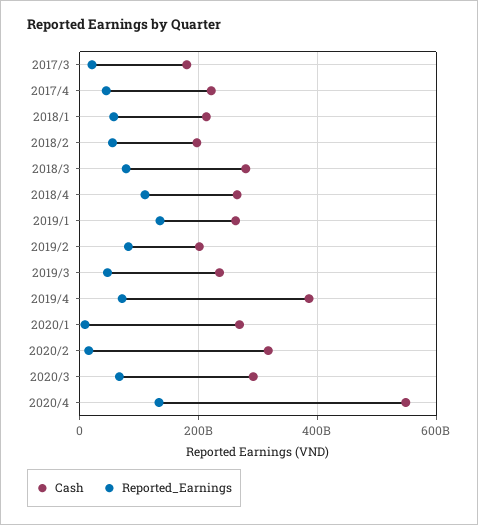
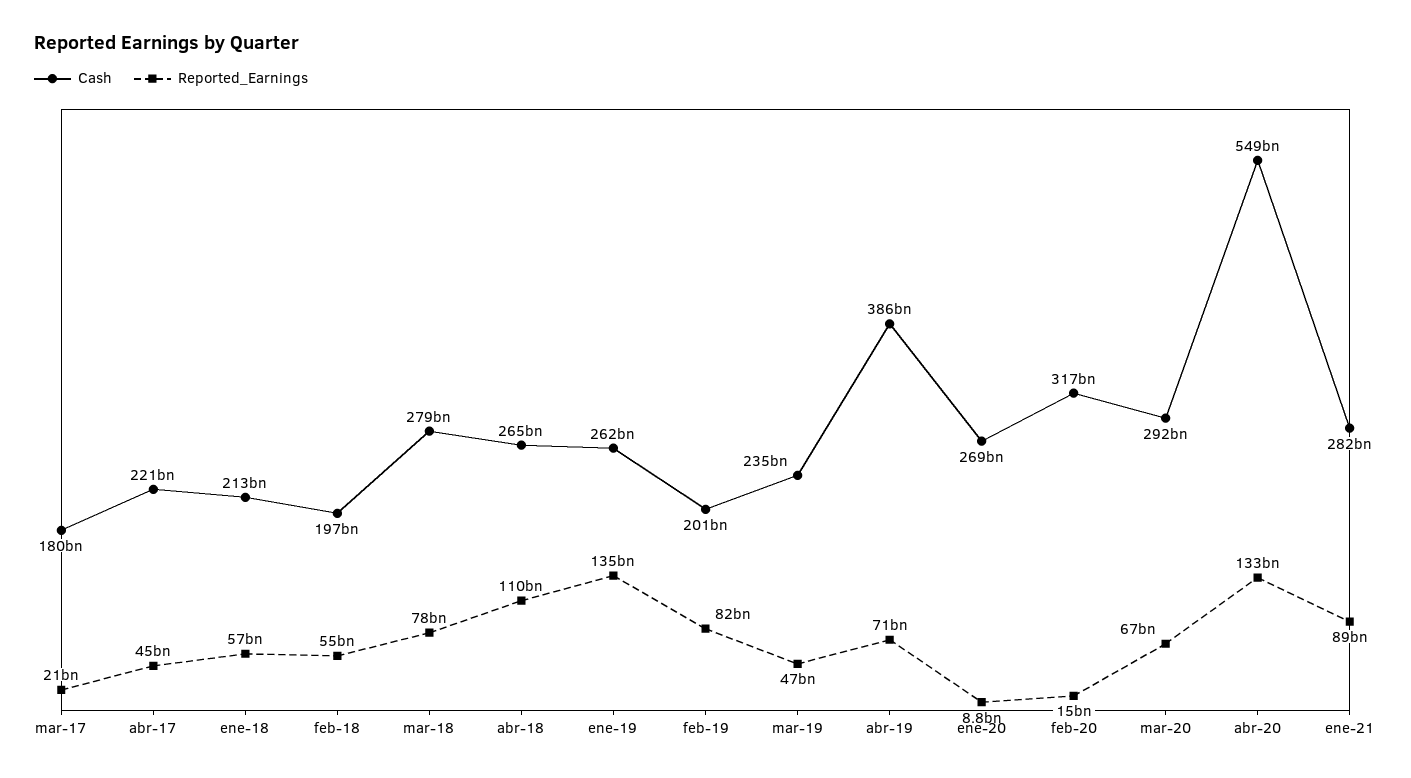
Cash, ene-21: none -> 282000000000
Reported_Earnings, ene-21: none -> 89000000000

